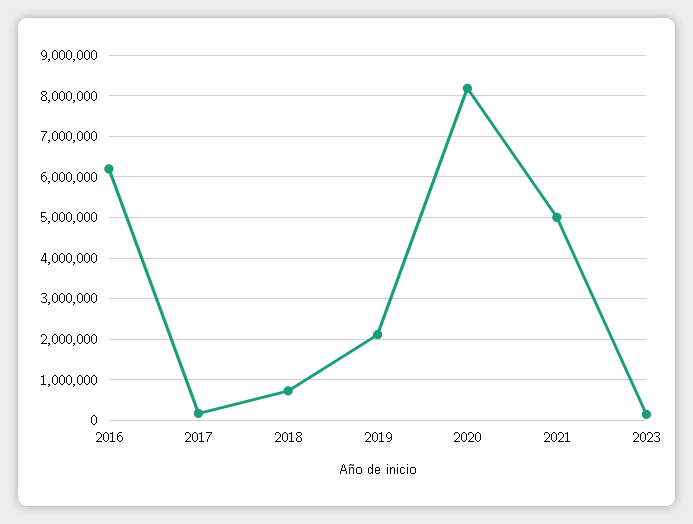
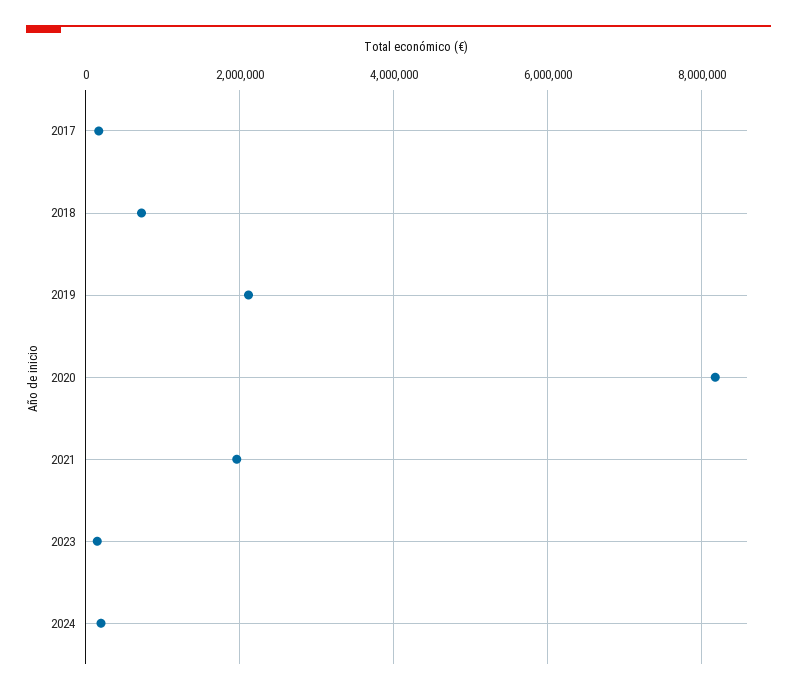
2016: 6200000 -> none
2021: 5000000 -> 2000000
2024: none -> 200000

